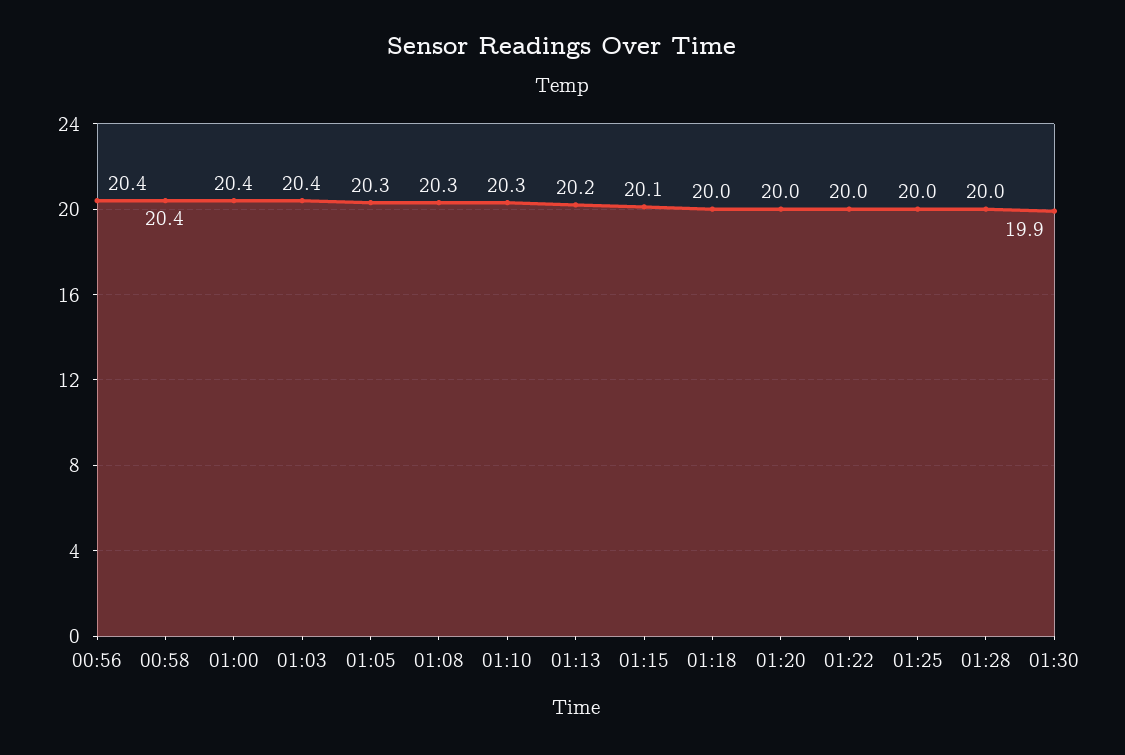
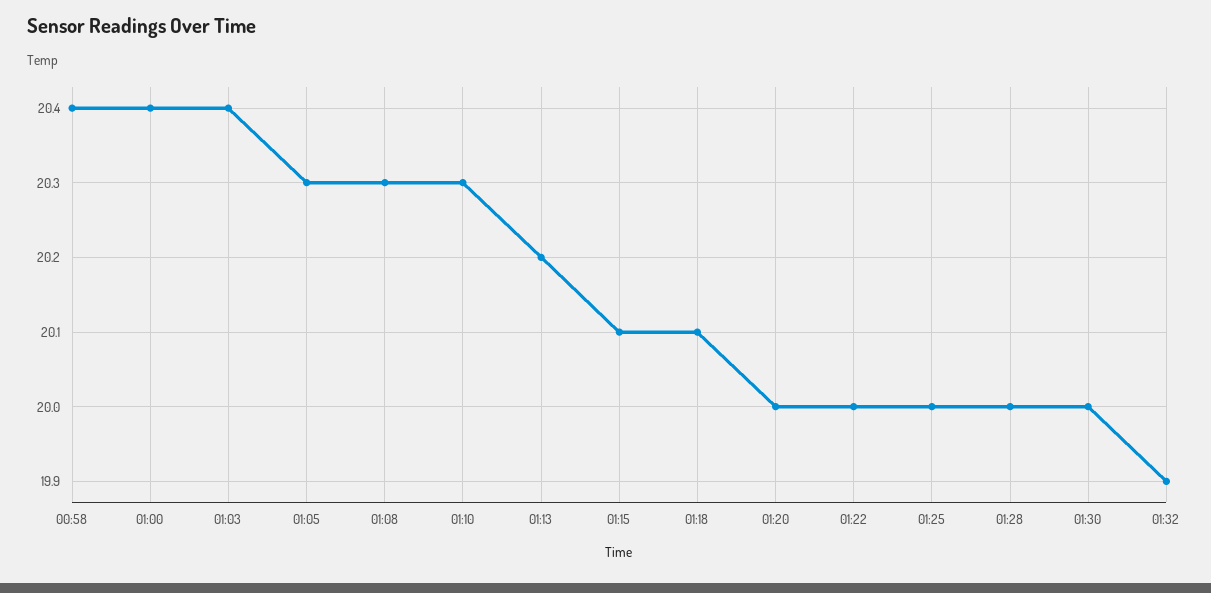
00:56: 20.4 -> none
01:18: 20 -> 20.1
01:30: 19.9 -> 20
01:32: none -> 19.9

